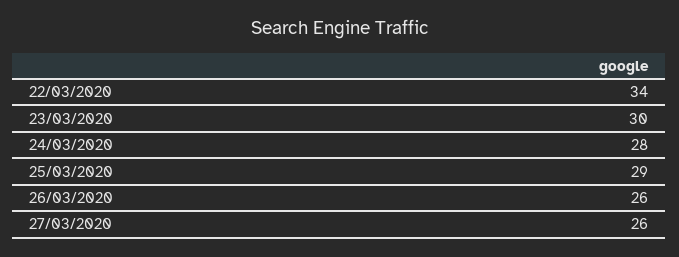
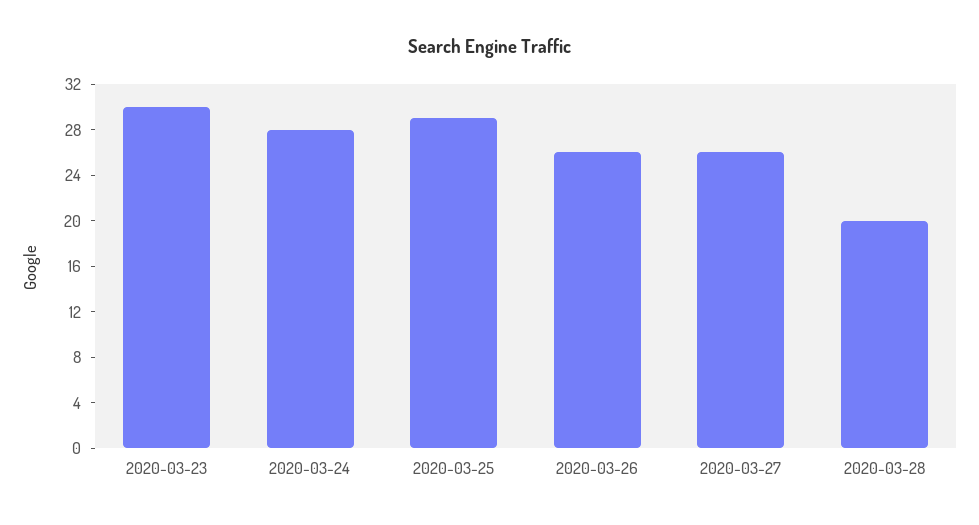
22/03/2020: 34 -> none
2020-03-28: none -> 20

